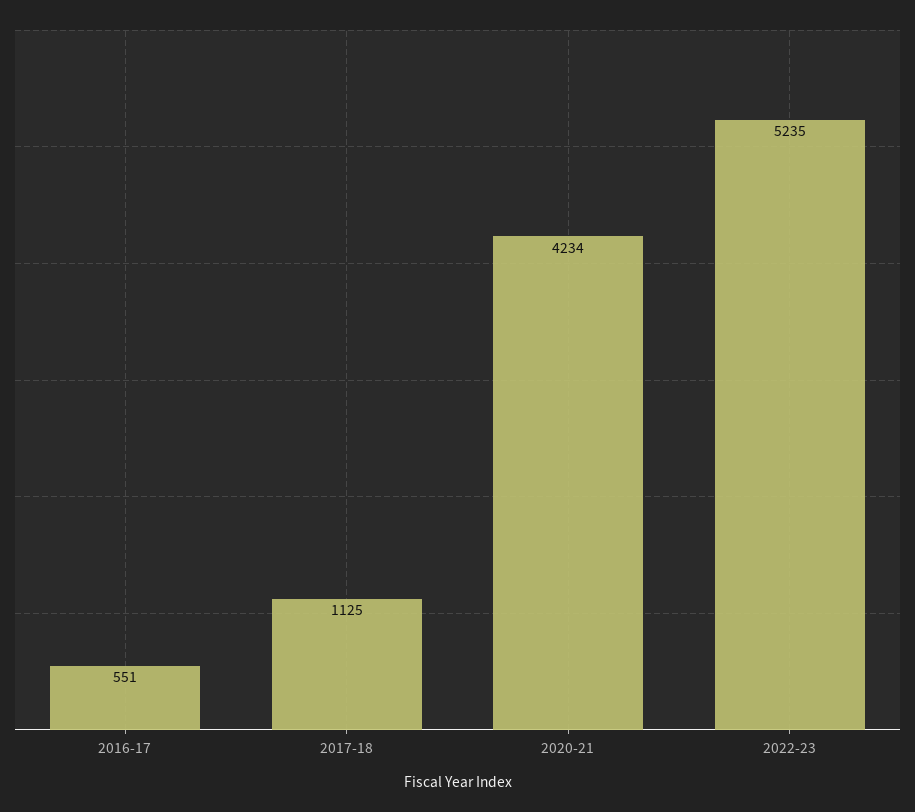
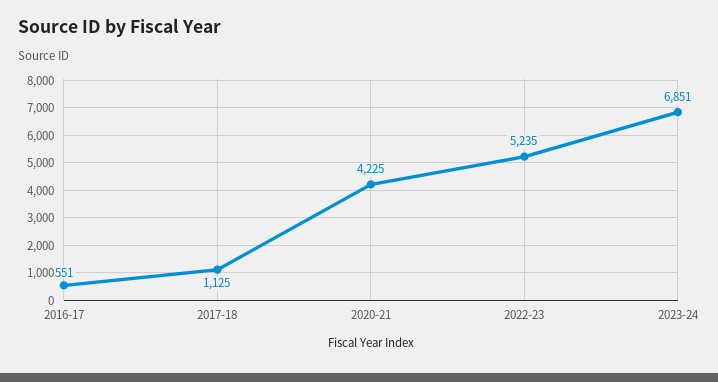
2020-21: 4234 -> 4225
2023-24: none -> 6851

